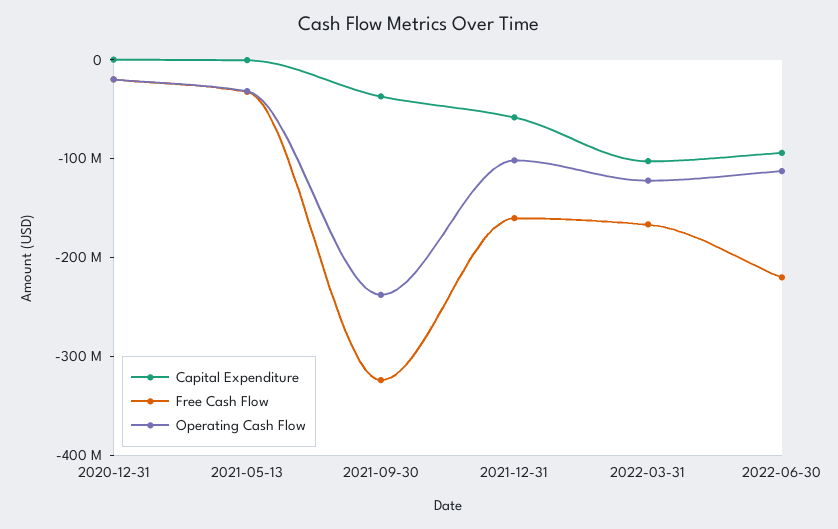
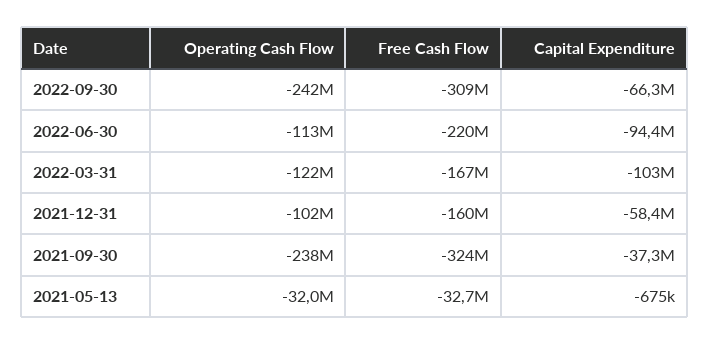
Capital Expenditure, 2020-12-31: 0 -> none
Free Cash Flow, 2020-12-31: -20000000 -> none
Operating Cash Flow, 2020-12-31: -20000000 -> none
Operating Cash Flow, 2022-09-30: none -> -242000000
Free Cash Flow, 2022-09-30: none -> -309000000
Capital Expenditure, 2022-09-30: none -> -66300000

